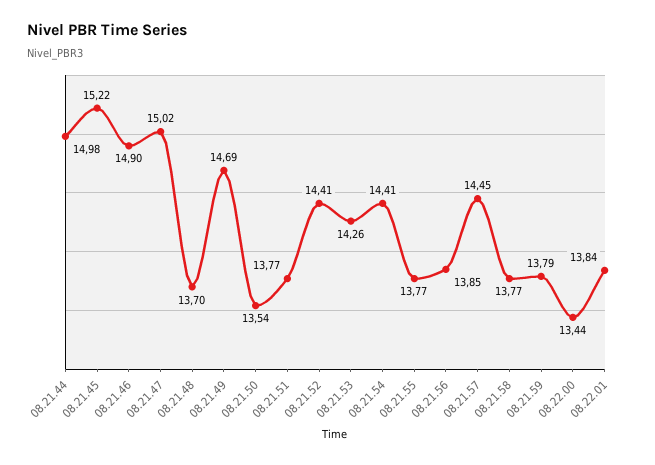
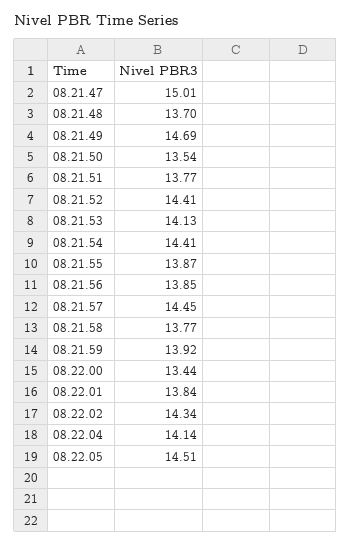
08.21.44: 14.98 -> none
08.21.45: 15.22 -> none
08.21.46: 14.9 -> none
08.21.47: 15.02 -> 15.01
08.21.53: 14.26 -> 14.13
08.21.55: 13.77 -> 13.87
08.21.59: 13.79 -> 13.92
08.22.02: none -> 14.34
08.22.04: none -> 14.14
08.22.05: none -> 14.51

